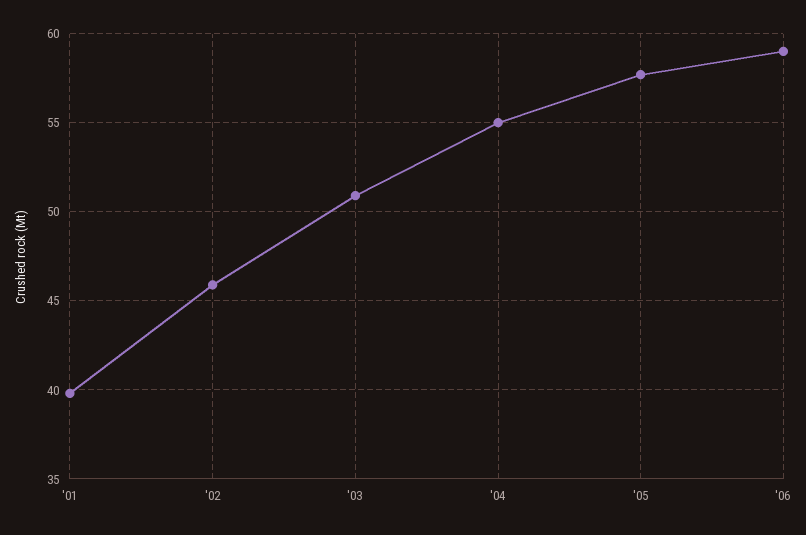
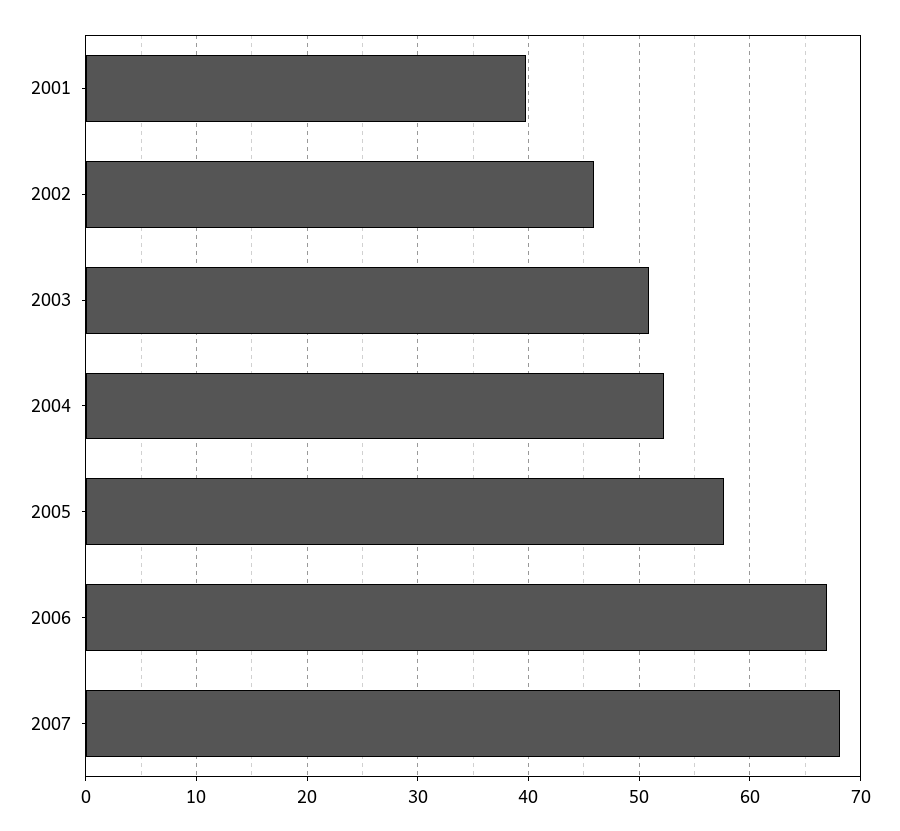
'04: 55 -> 52
'06: 59 -> 67
2007: none -> 68

